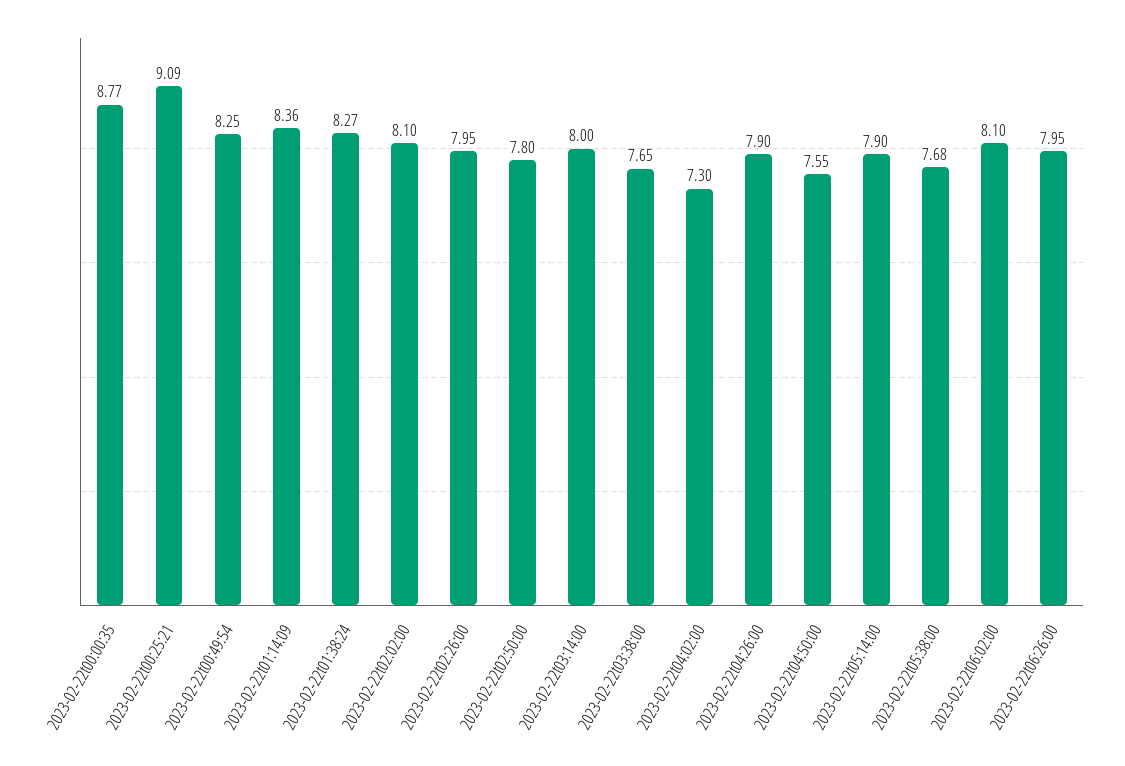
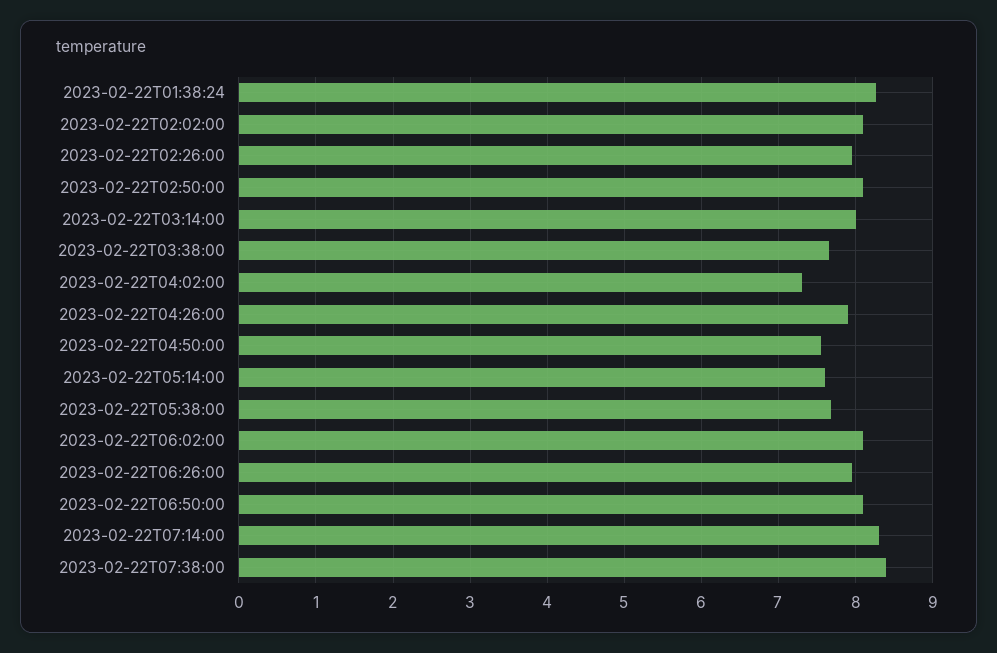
2023-02-22t00:00:35: 8.77 -> none
2023-02-22t00:25:21: 9.09 -> none
2023-02-22t00:49:54: 8.25 -> none
2023-02-22t01:14:09: 8.36 -> none
2023-02-22t02:50:00: 7.8 -> 8.1
2023-02-22t05:14:00: 7.9 -> 7.6
2023-02-22T06:50:00: none -> 8.1
2023-02-22T07:14:00: none -> 8.3
2023-02-22T07:38:00: none -> 8.4

